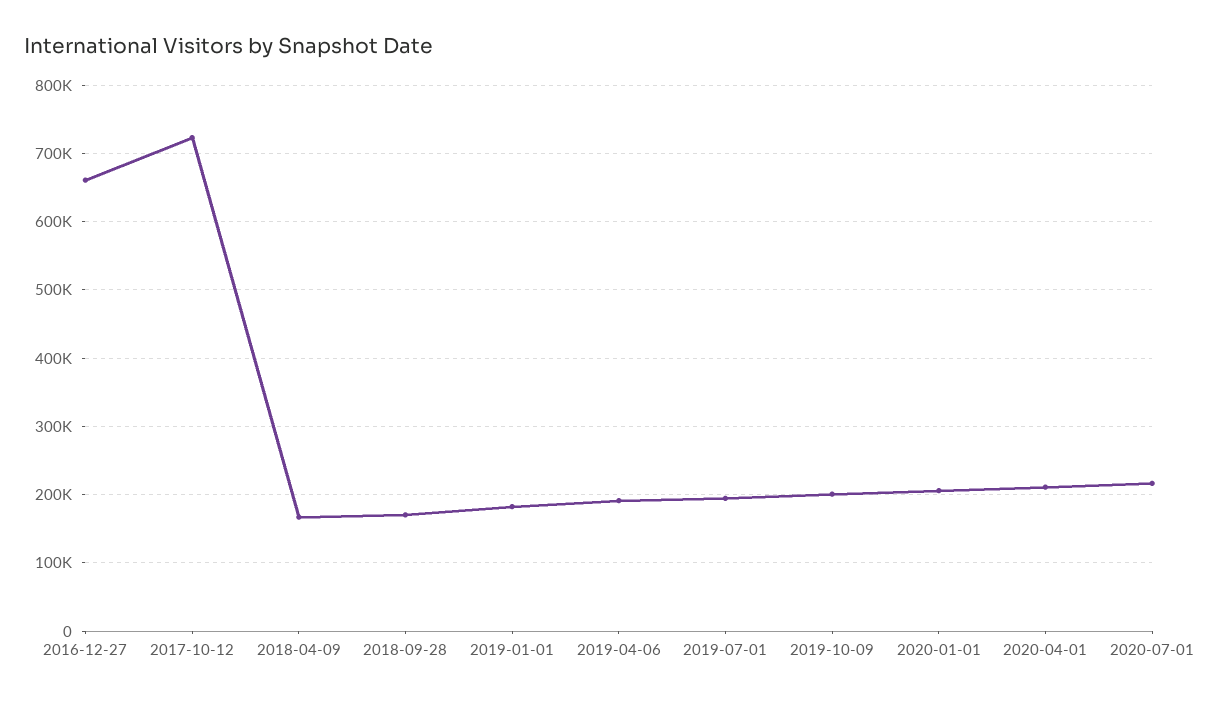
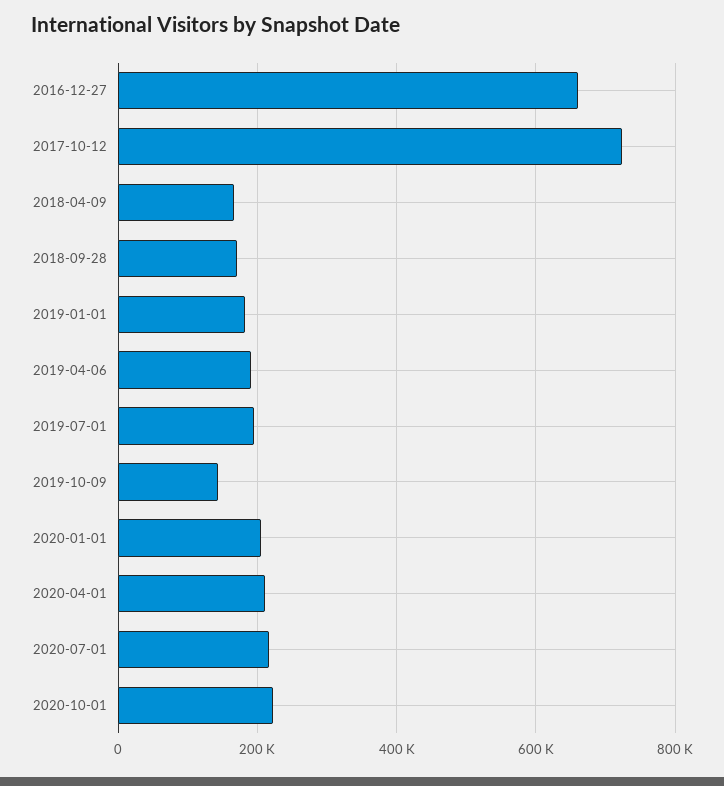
2019-10-09: 200000 -> 140000
2020-10-01: none -> 220000

